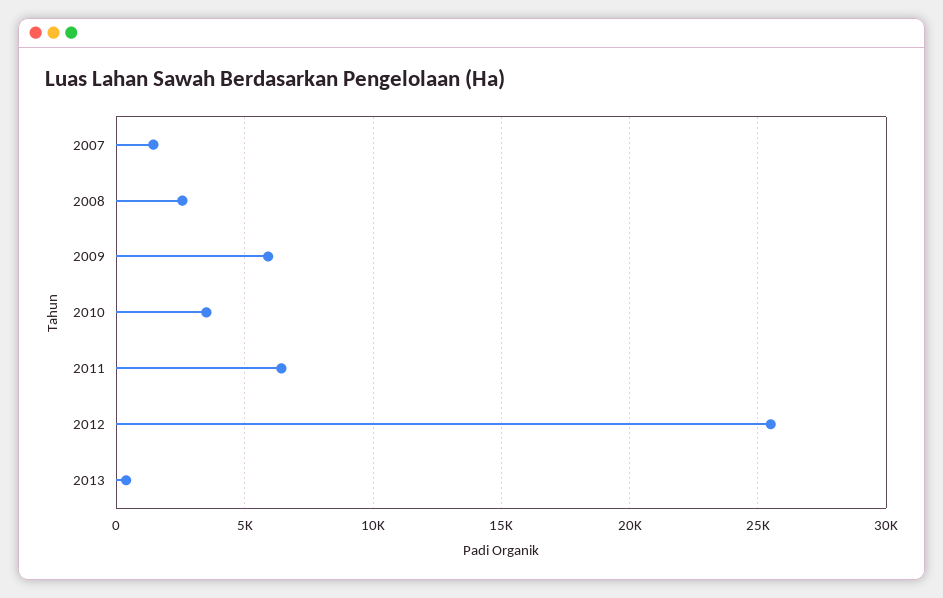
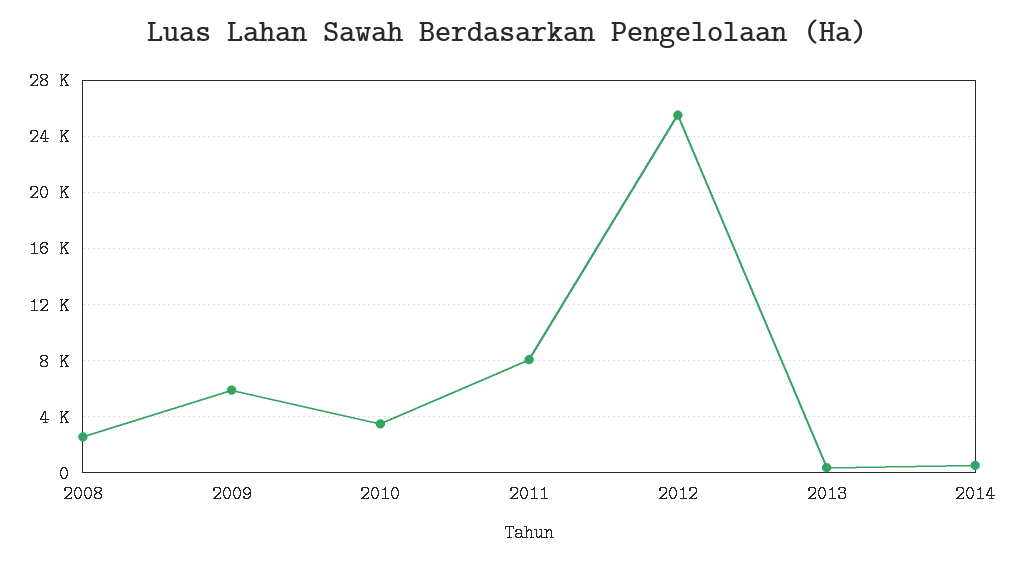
2007: 1500 -> none
2011: 6500 -> 8000
2014: none -> 500

